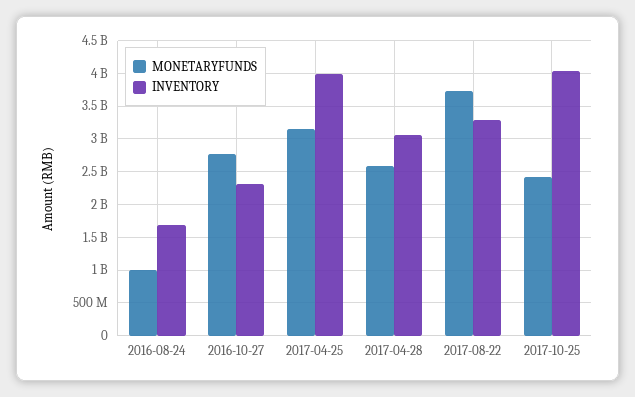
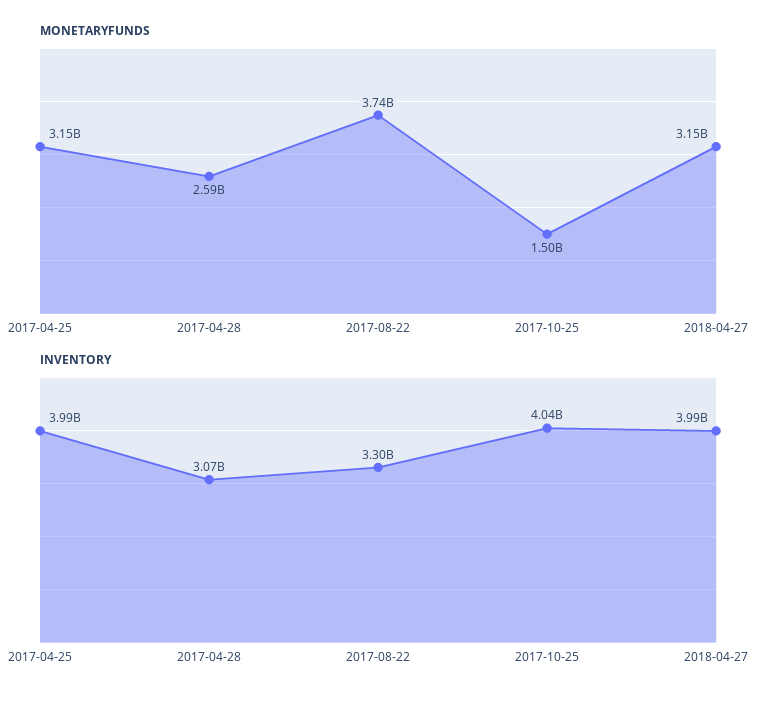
MONETARYFUNDS, 2016-08-24: 1000000000 -> none
INVENTORY, 2016-08-24: 1700000000 -> none
MONETARYFUNDS, 2016-10-27: 2800000000 -> none
INVENTORY, 2016-10-27: 2300000000 -> none
MONETARYFUNDS, 2017-10-25: 2400000000 -> 1500000000
MONETARYFUNDS, 2018-04-27: none -> 3150000000
INVENTORY, 2018-04-27: none -> 3990000000

